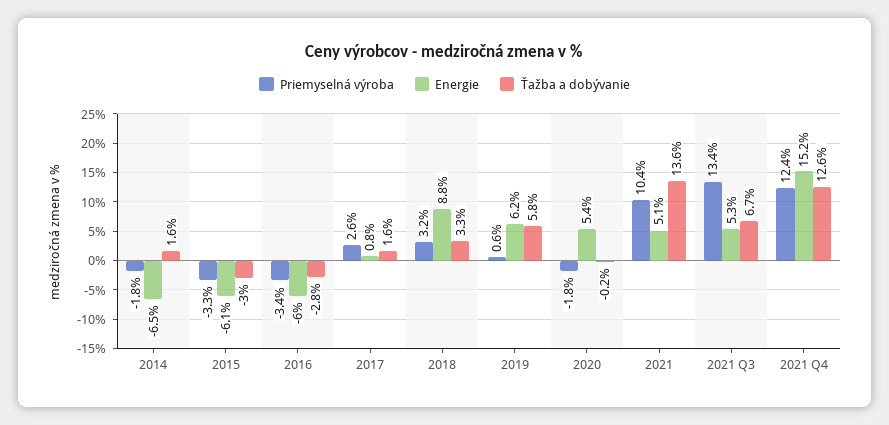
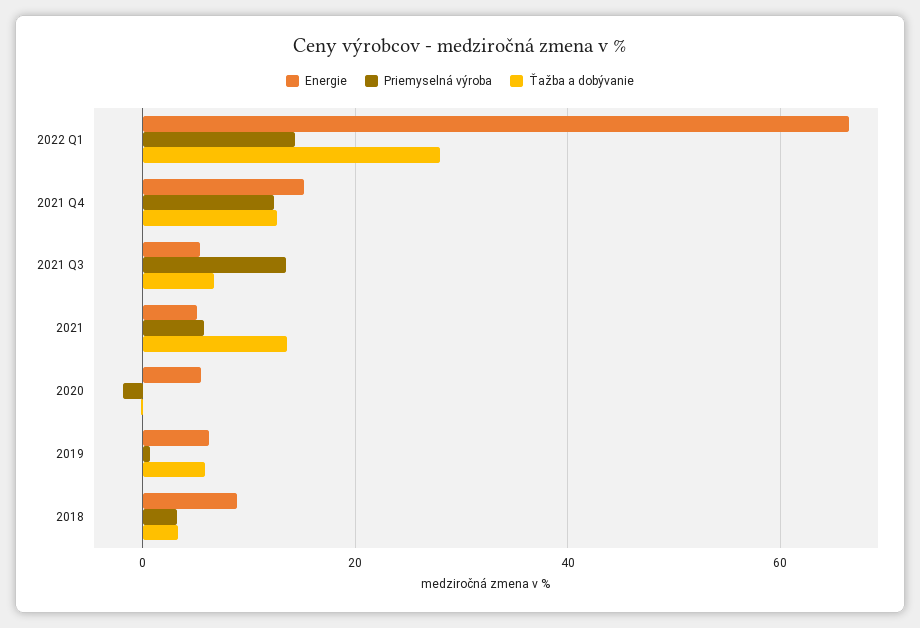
Priemyselná výroba, 2014: -1.8 -> none
Energie, 2014: -6.5 -> none
Ťažba a dobývanie, 2014: 1.6 -> none
Priemyselná výroba, 2015: -3.3 -> none
Energie, 2015: -6.1 -> none
Ťažba a dobývanie, 2015: -3 -> none
Priemyselná výroba, 2016: -3.4 -> none
Energie, 2016: -6 -> none
Ťažba a dobývanie, 2016: -2.8 -> none
Priemyselná výroba, 2017: 2.6 -> none
Energie, 2017: 0.8 -> none
Ťažba a dobývanie, 2017: 1.6 -> none
Priemyselná výroba, 2021: 10.4 -> 6
Energie, 2022 Q1: none -> 66
Priemyselná výroba, 2022 Q1: none -> 14
Ťažba a dobývanie, 2022 Q1: none -> 28

